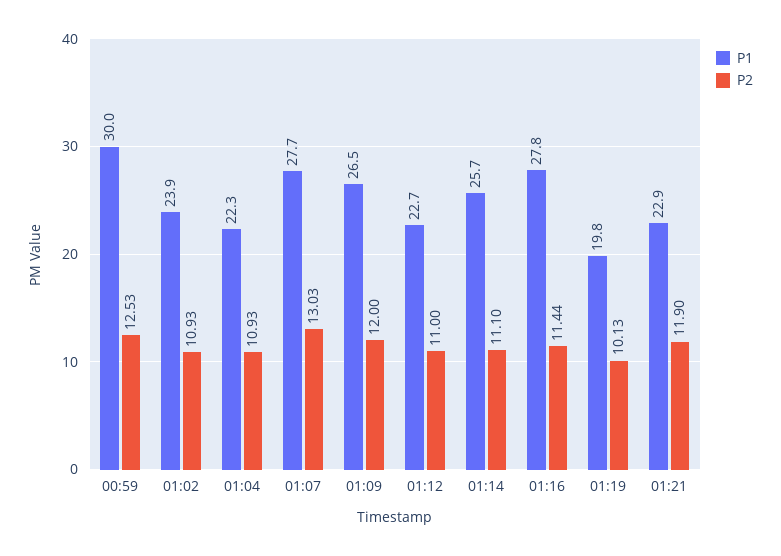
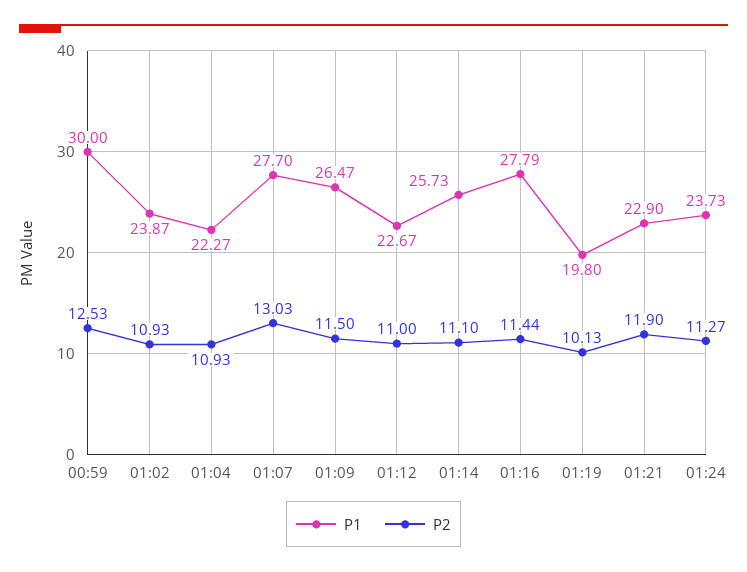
P2, 01:09: 12 -> 11.5
P1, 01:24: none -> 23.73
P2, 01:24: none -> 11.27

